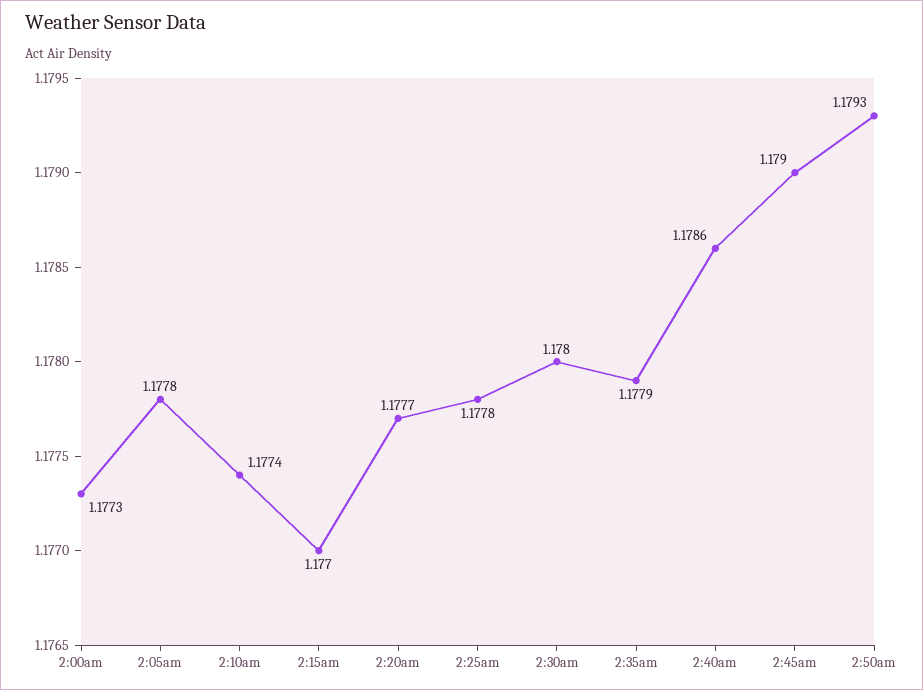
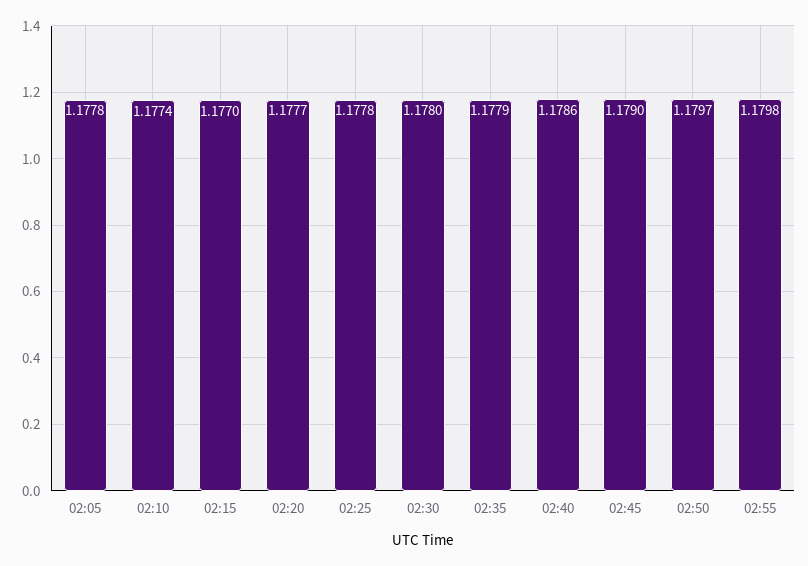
2:00am: 1.1773 -> none
2:50am: 1.1793 -> 1.1797
02:55: none -> 1.1798

